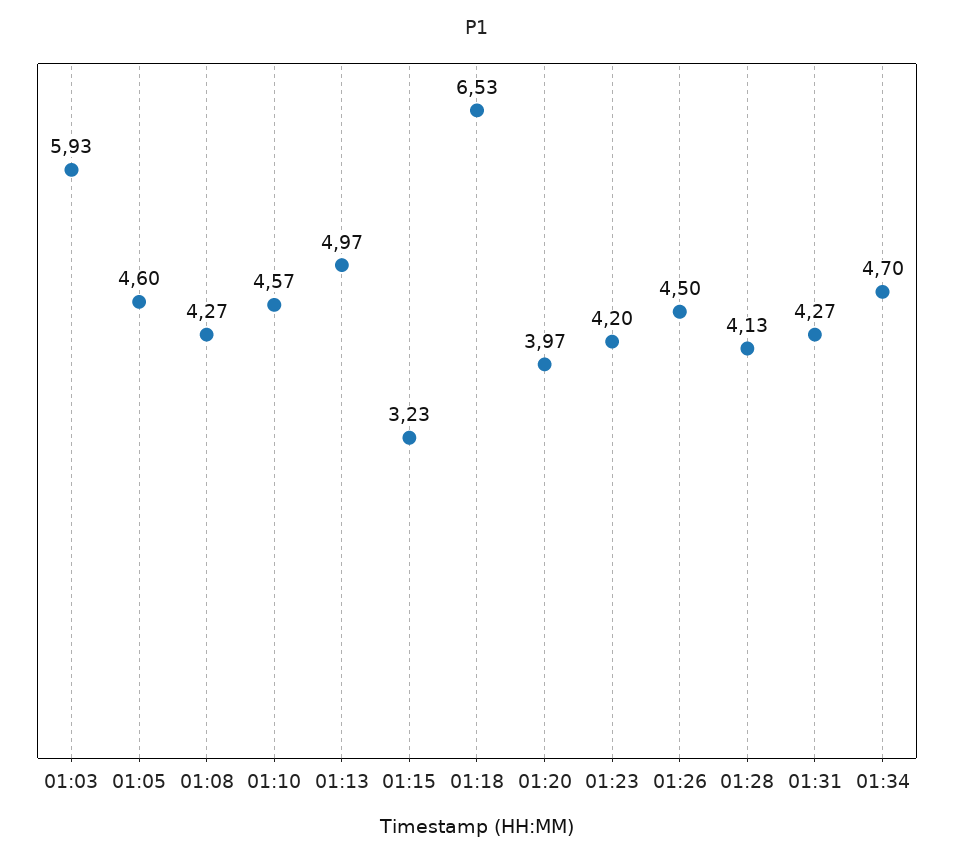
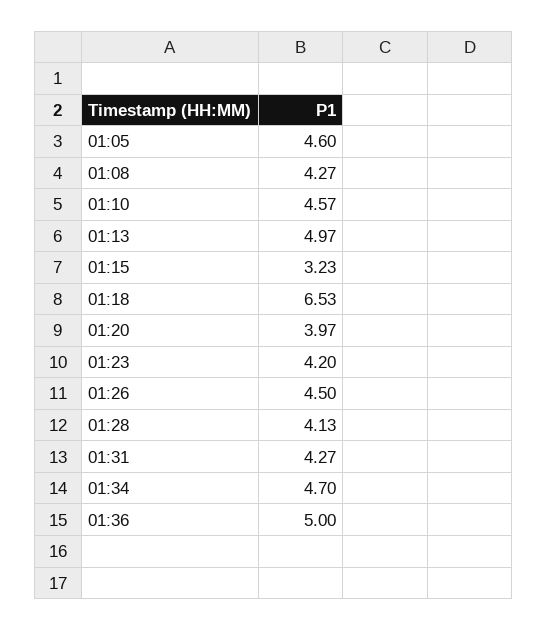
01:03: 5.93 -> none
01:36: none -> 5

